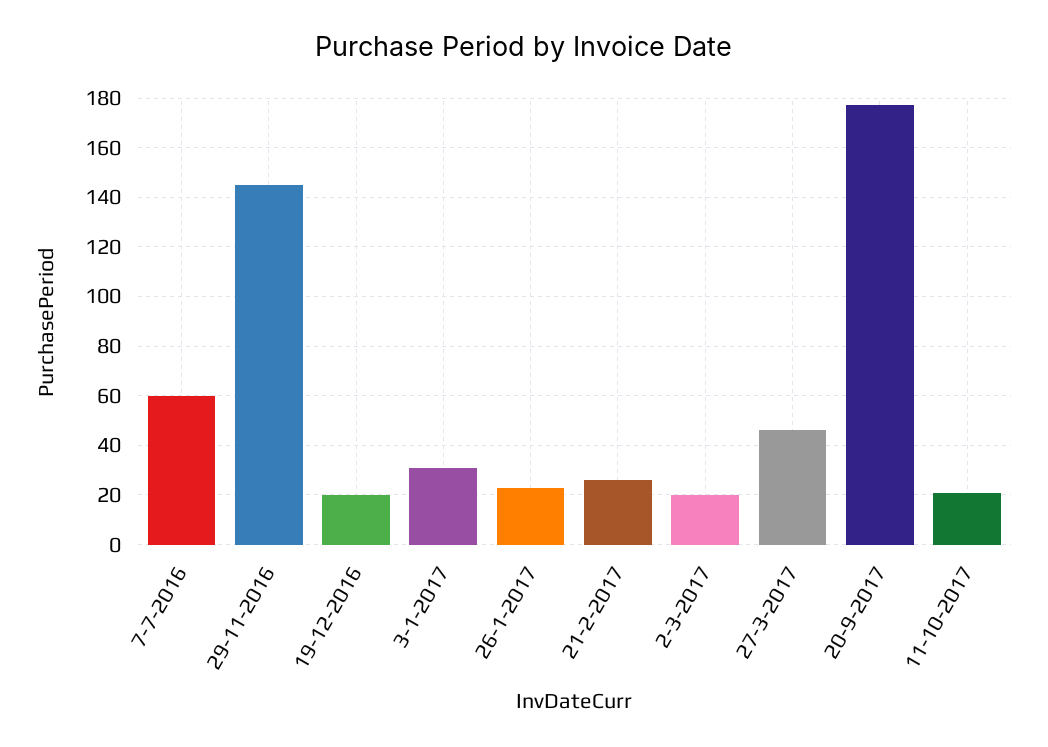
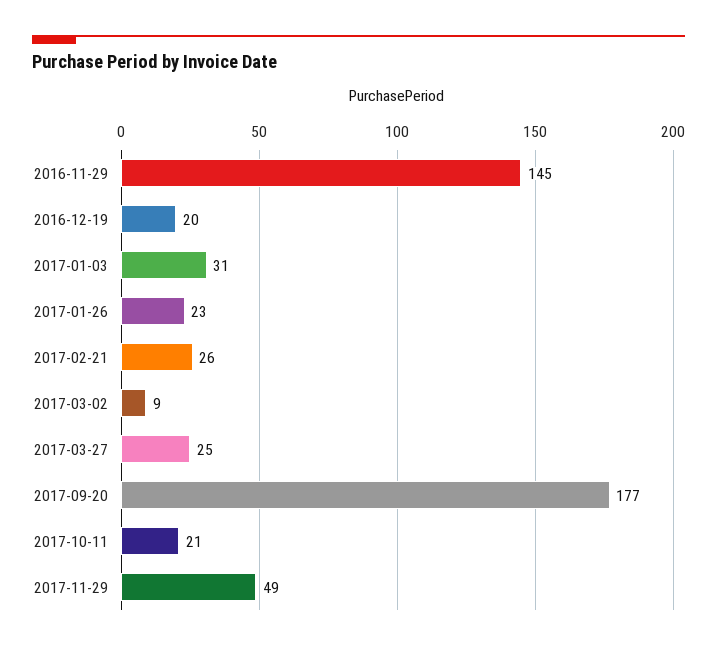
7-7-2016: 60 -> none
2-3-2017: 20 -> 9
27-3-2017: 45 -> 25
2017-11-29: none -> 49

